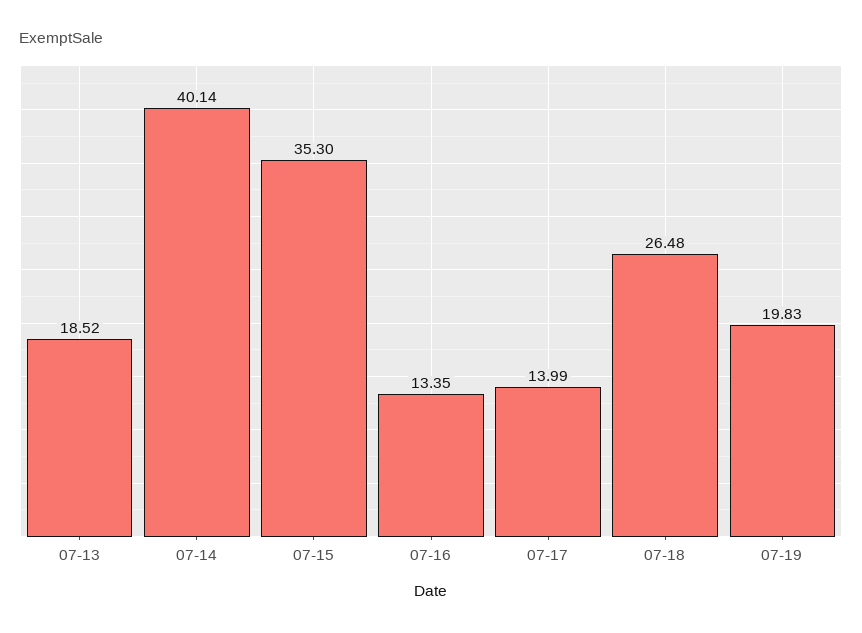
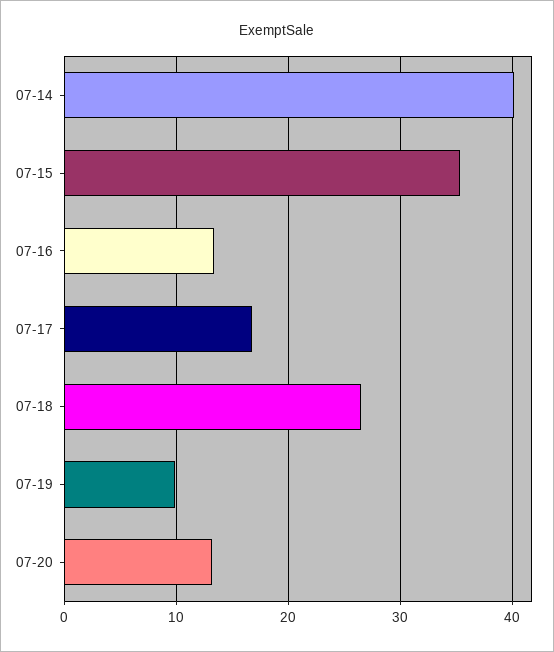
07-13: 18.52 -> none
07-17: 13.99 -> 17
07-19: 19.83 -> 10
07-20: none -> 13

